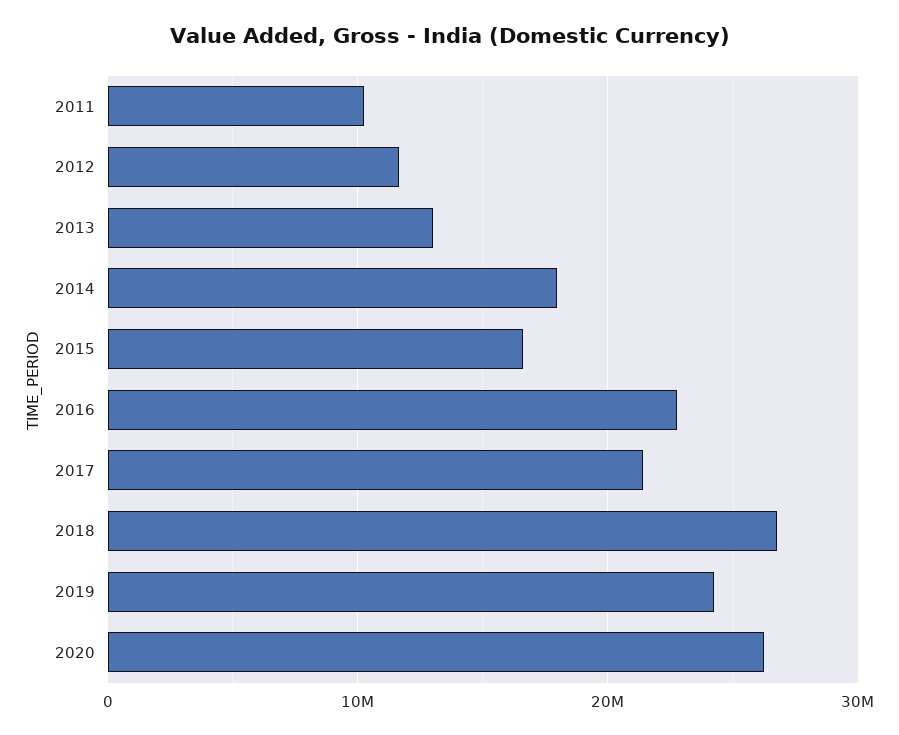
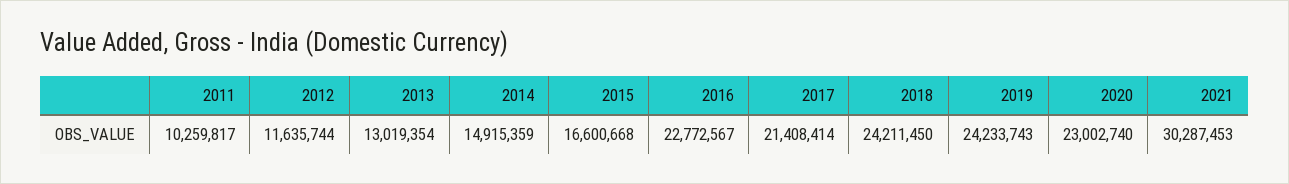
2014: 18000000 -> 14915359
2018: 27000000 -> 24211450
2020: 26000000 -> 23002740
2021: none -> 30287453

